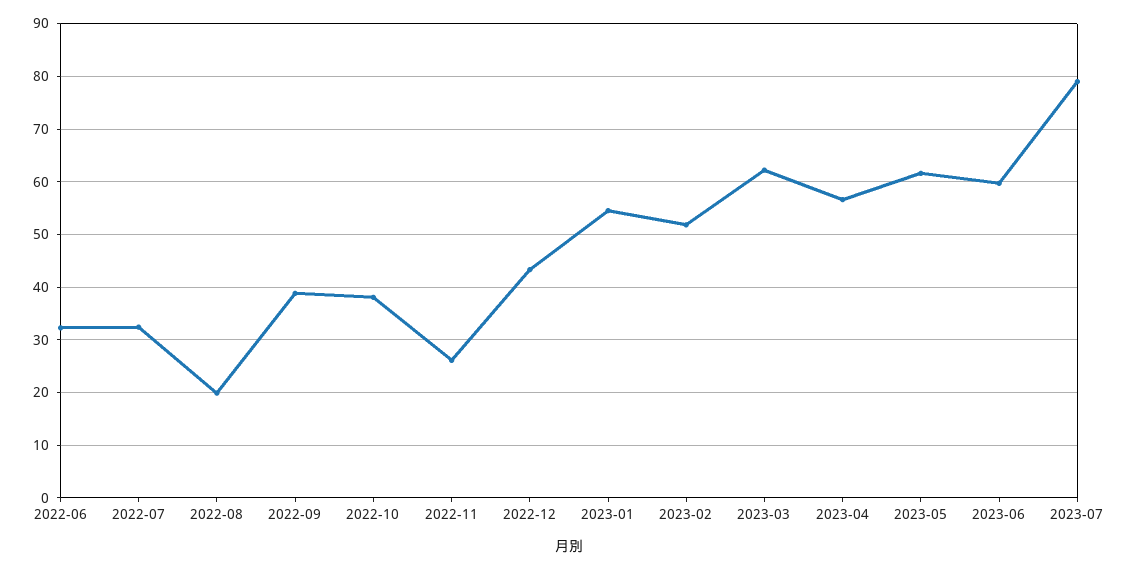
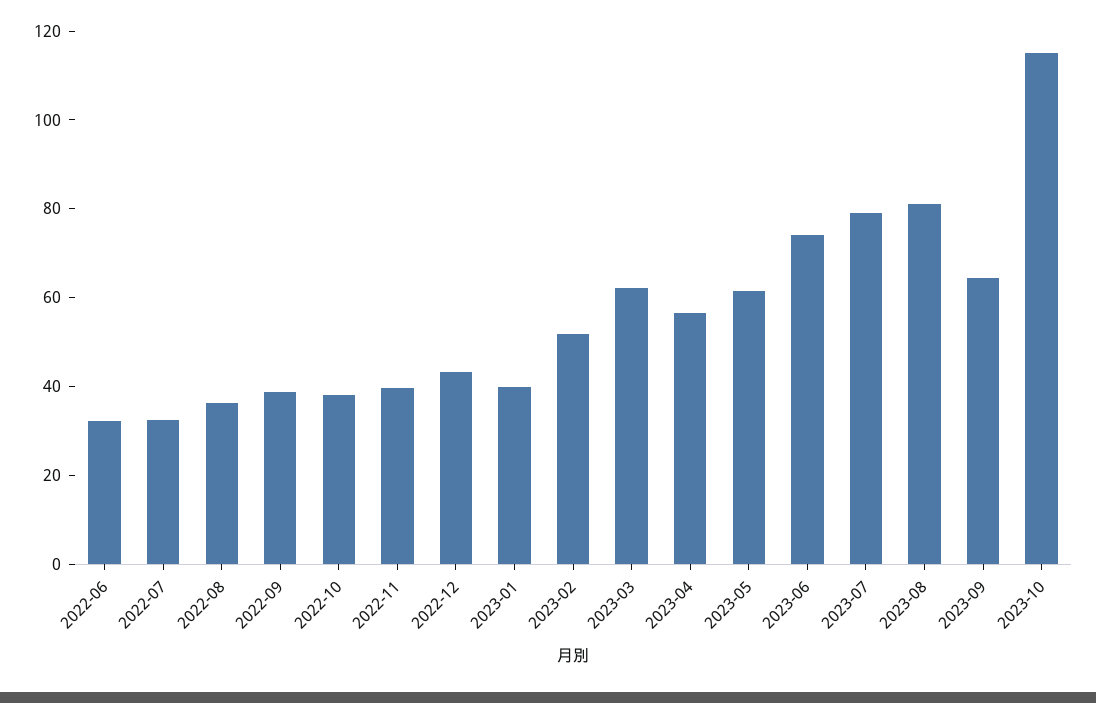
2022-08: 20 -> 35
2022-11: 26 -> 40
2023-01: 54 -> 40
2023-06: 60 -> 75
2023-08: none -> 80
2023-09: none -> 65
2023-10: none -> 115

